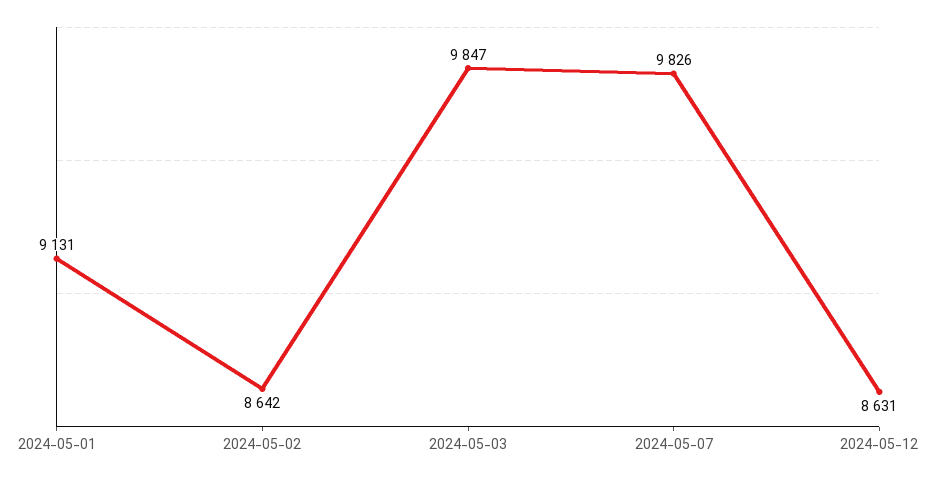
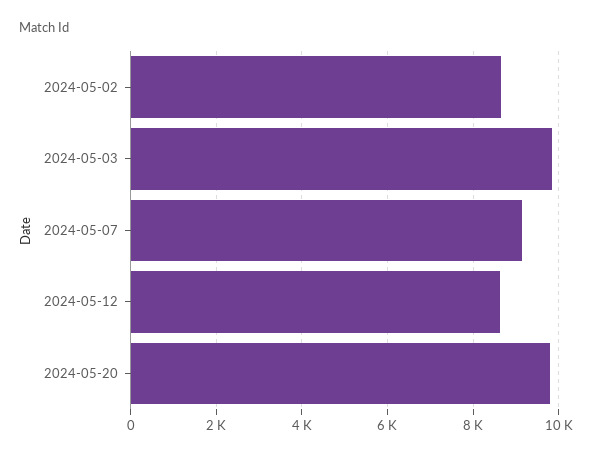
2024-05-01: 9131 -> none
2024-05-07: 9826 -> 9200
2024-05-20: none -> 9800

